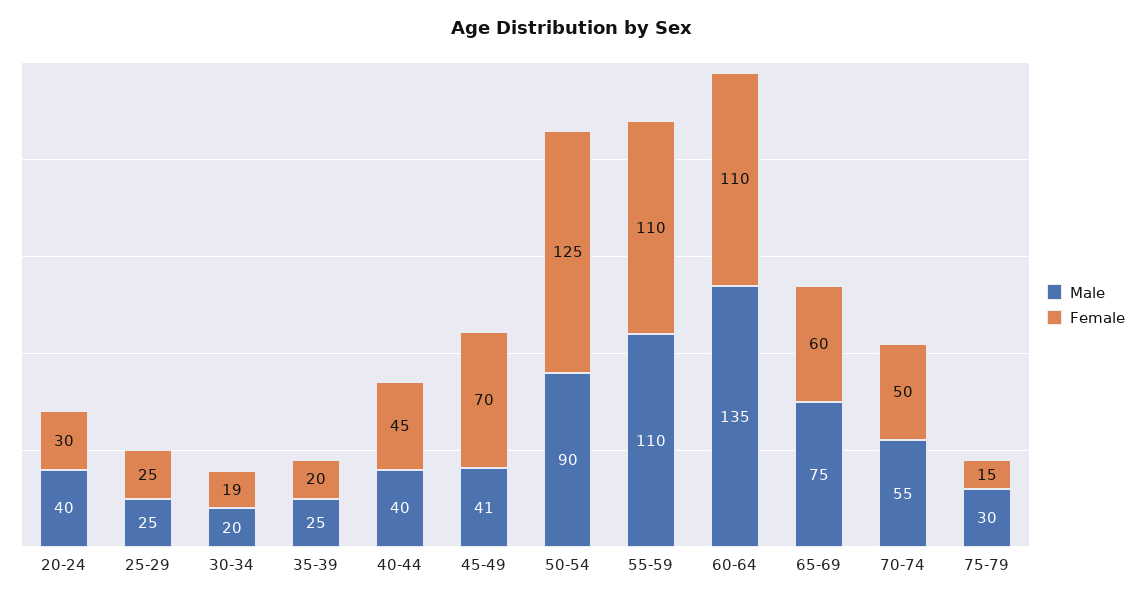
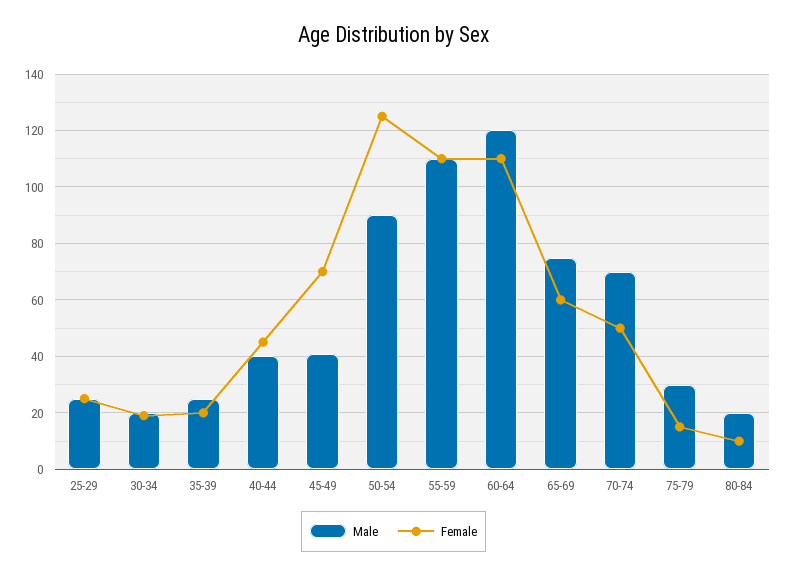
Male, 20-24: 40 -> none
Female, 20-24: 30 -> none
Male, 60-64: 135 -> 120
Male, 70-74: 55 -> 70
Male, 80-84: none -> 20
Female, 80-84: none -> 10

